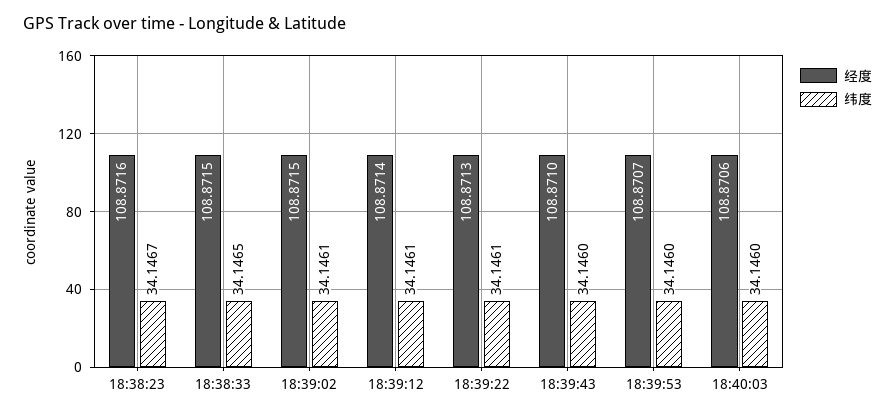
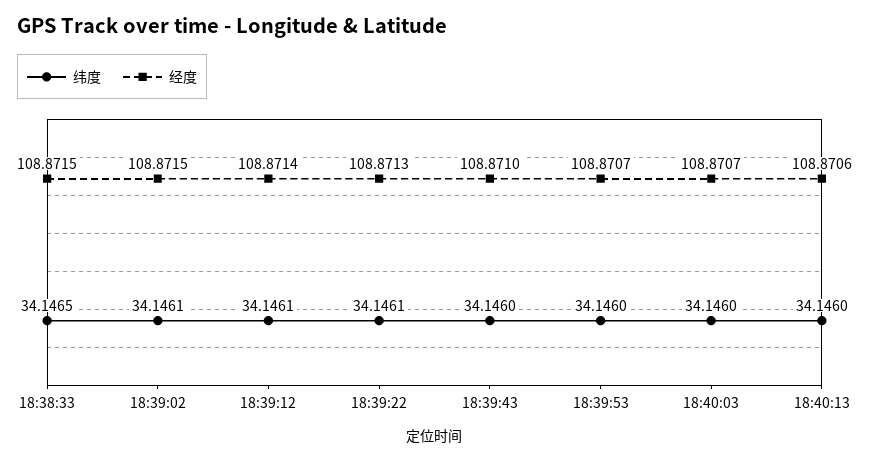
经度, 18:38:23: 108.8716 -> none
纬度, 18:38:23: 34.1467 -> none
经度, 18:40:03: 108.8706 -> 108.8707
纬度, 18:40:13: none -> 34.146
经度, 18:40:13: none -> 108.8706

